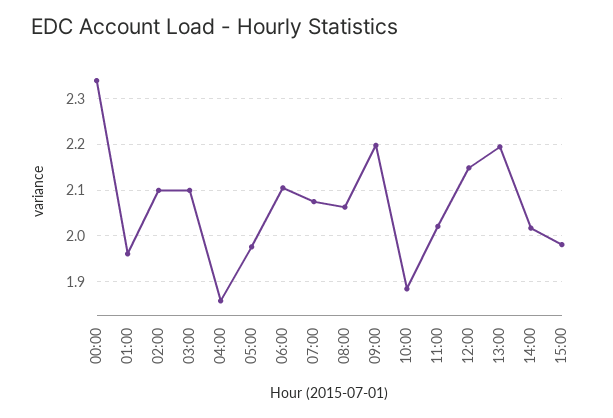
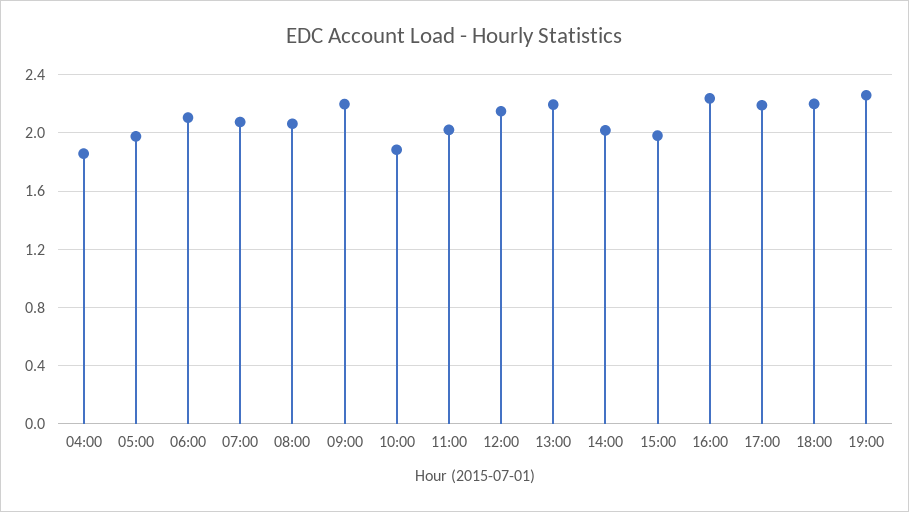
00:00: 2.34 -> none
01:00: 1.96 -> none
02:00: 2.1 -> none
03:00: 2.1 -> none
16:00: none -> 2.25
17:00: none -> 2.2
18:00: none -> 2.2
19:00: none -> 2.25

